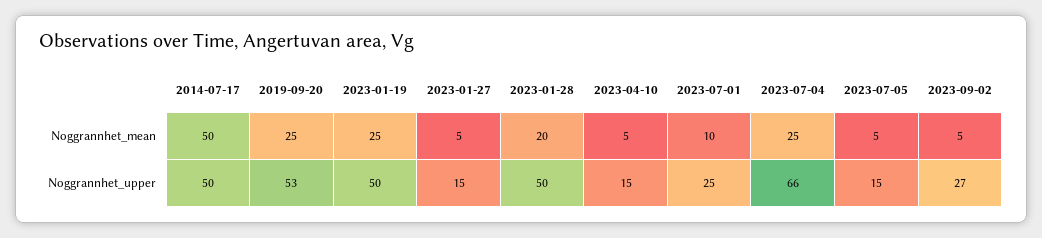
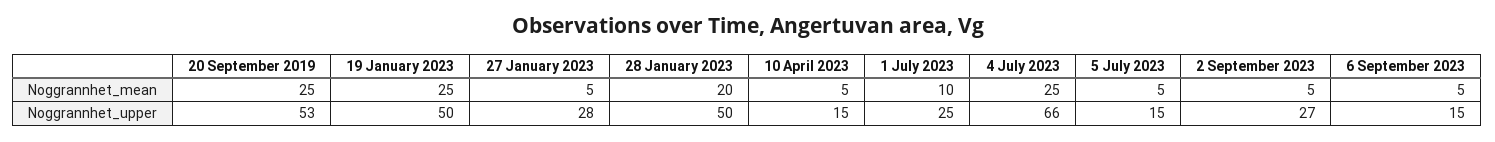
2014-07-17, Noggrannhet_mean: 50 -> none
2014-07-17, Noggrannhet_upper: 50 -> none
2023-01-27, Noggrannhet_upper: 15 -> 28
6 September 2023, Noggrannhet_mean: none -> 5
6 September 2023, Noggrannhet_upper: none -> 15

